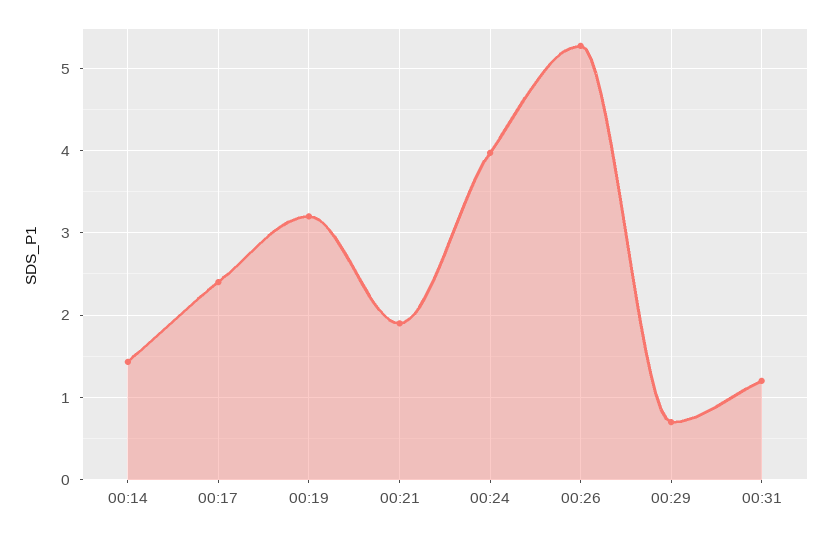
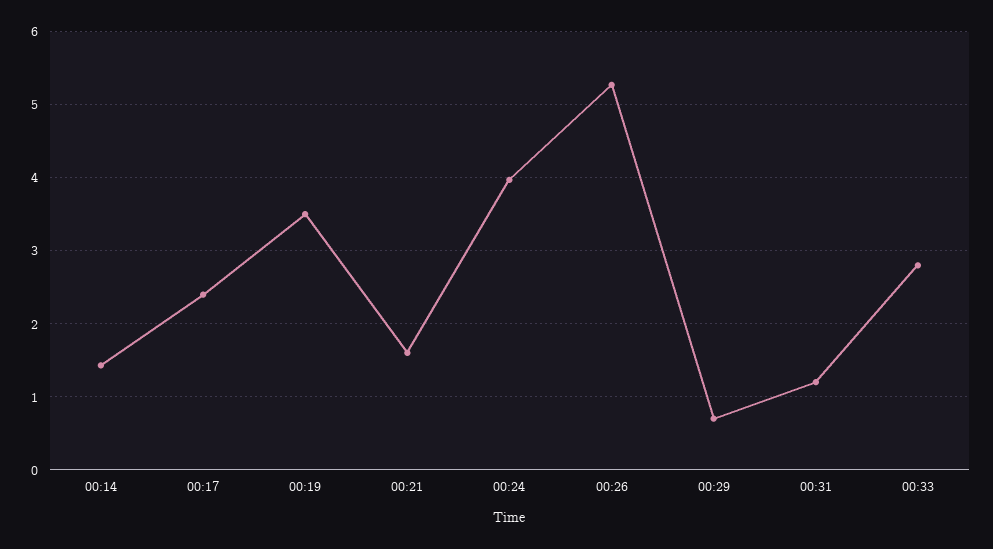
00:19: 3.2 -> 3.5
00:21: 1.9 -> 1.6
00:33: none -> 2.8

